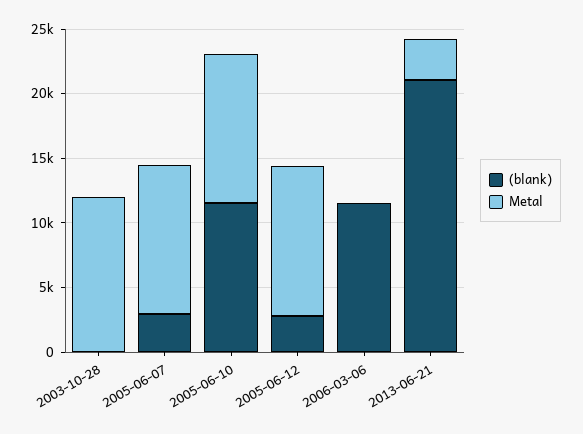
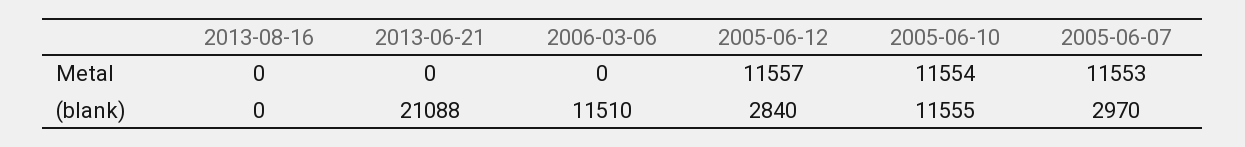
(blank), 2003-10-28: 0 -> none
Metal, 2003-10-28: 12000 -> none
Metal, 2013-06-21: 3000 -> 0
Metal, 2013-08-16: none -> 0
(blank), 2013-08-16: none -> 0

